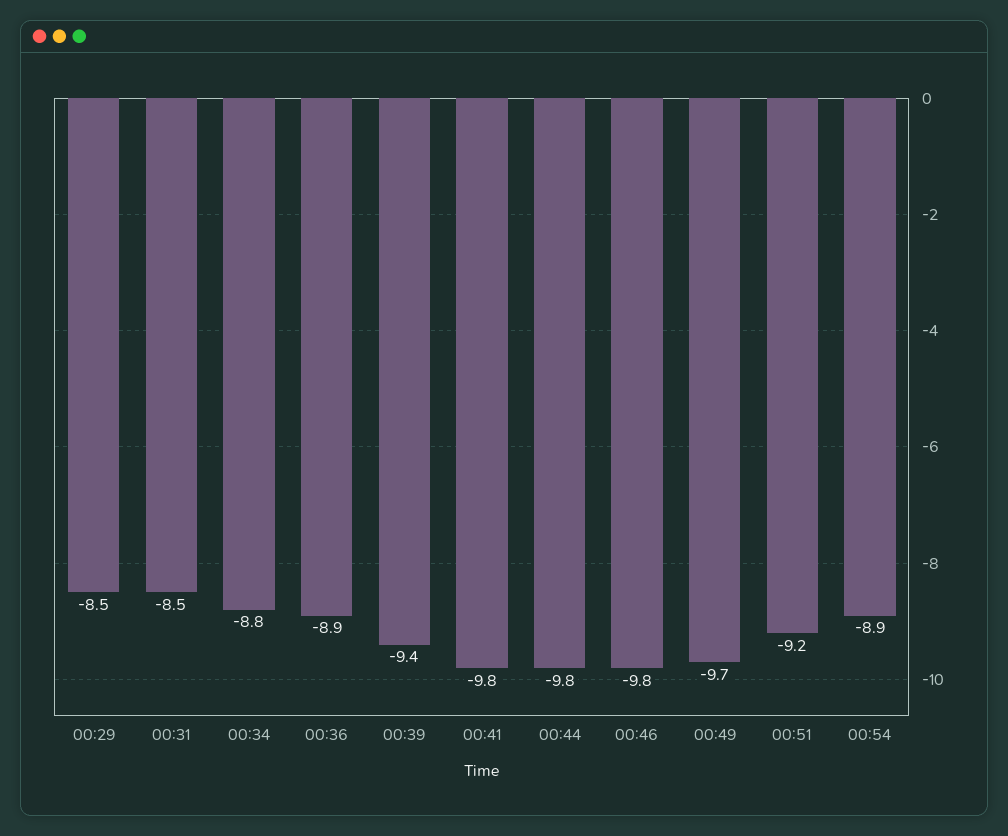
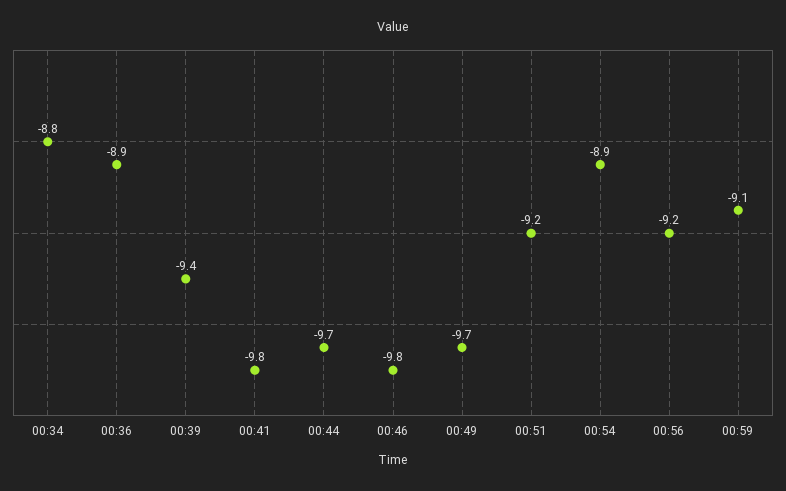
00:29: -8.5 -> none
00:31: -8.5 -> none
00:44: -9.8 -> -9.7
00:56: none -> -9.2
00:59: none -> -9.1

